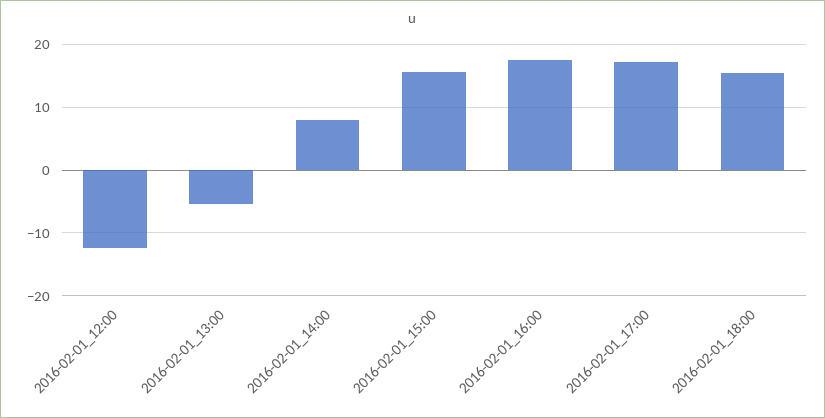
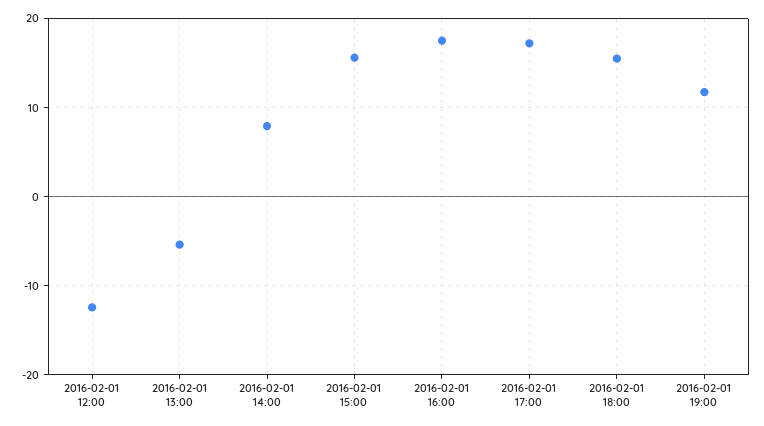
2016-02-01 19:00: none -> 12

